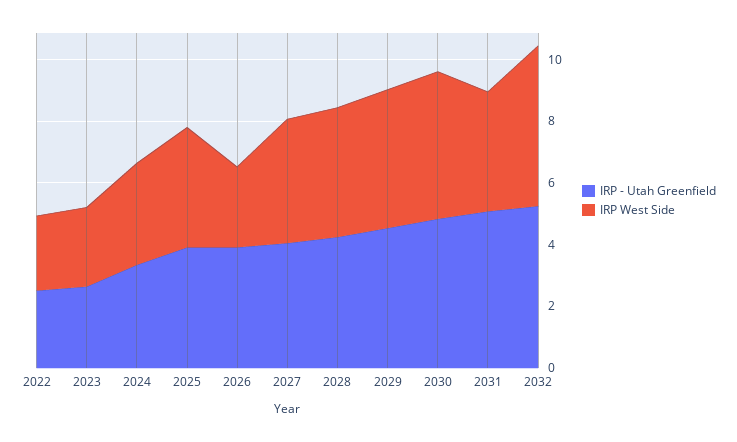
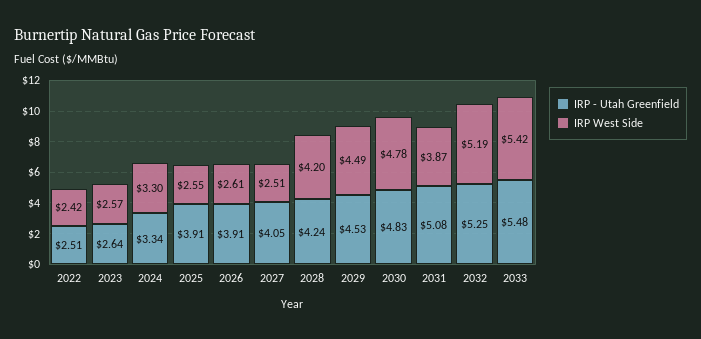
IRP West Side, 2025: 4 -> 2.55
IRP West Side, 2027: 4 -> 2.51
IRP - Utah Greenfield, 2033: none -> 5.48
IRP West Side, 2033: none -> 5.42

